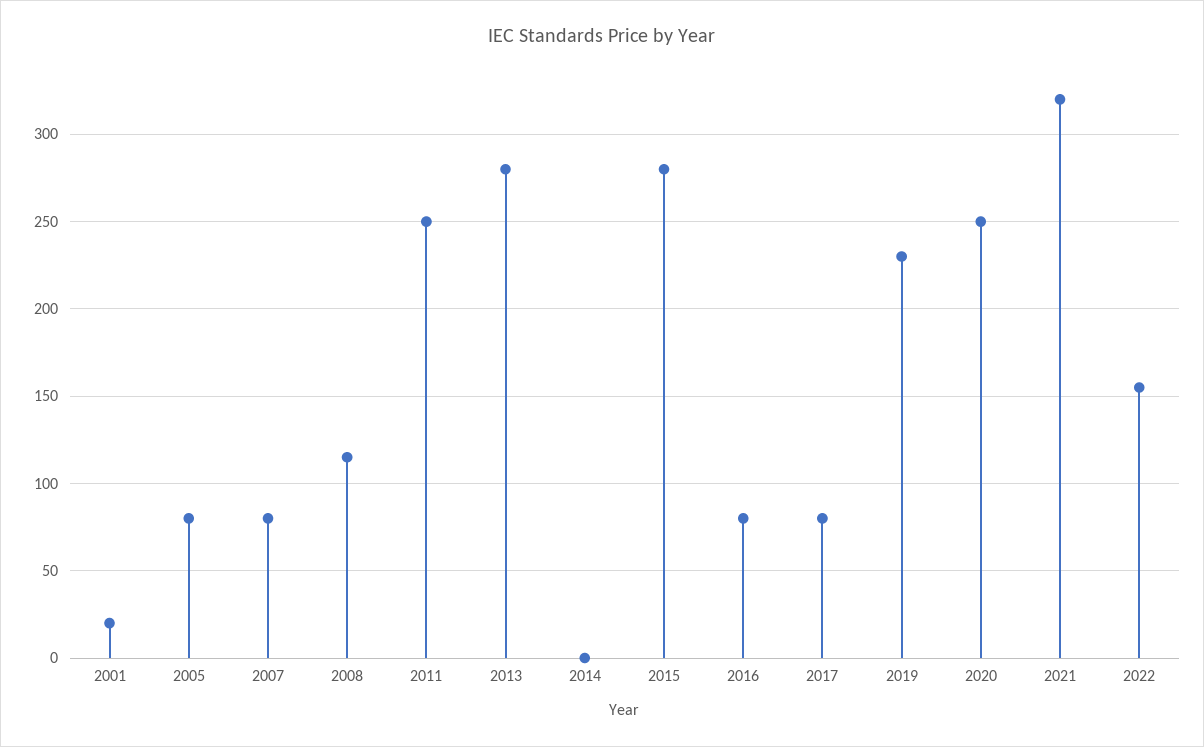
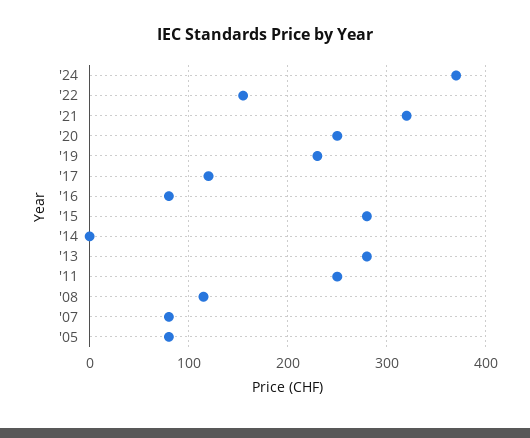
2001: 20 -> none
2017: 80 -> 120
'24: none -> 370

